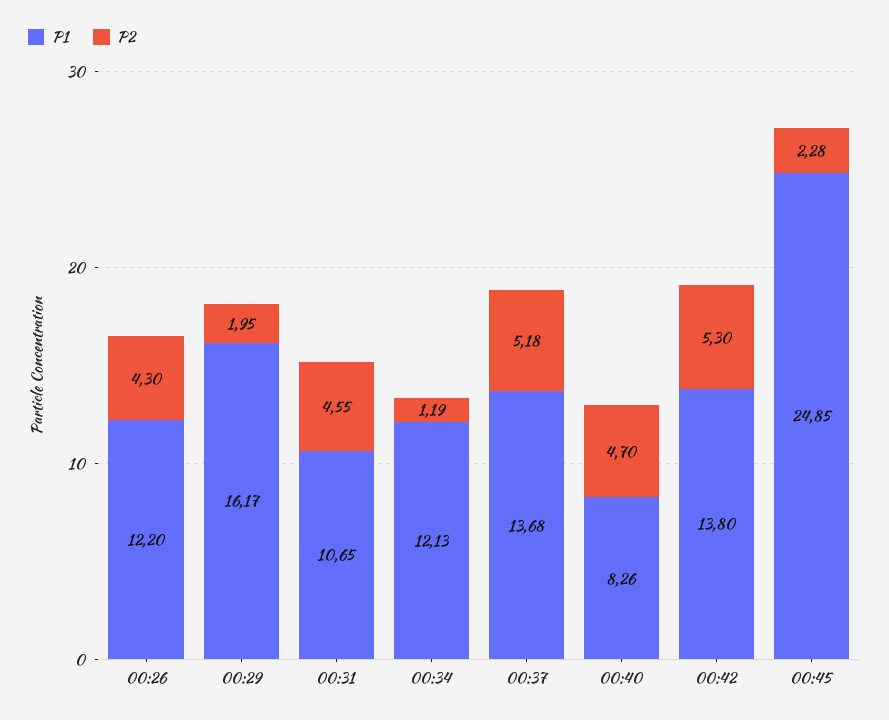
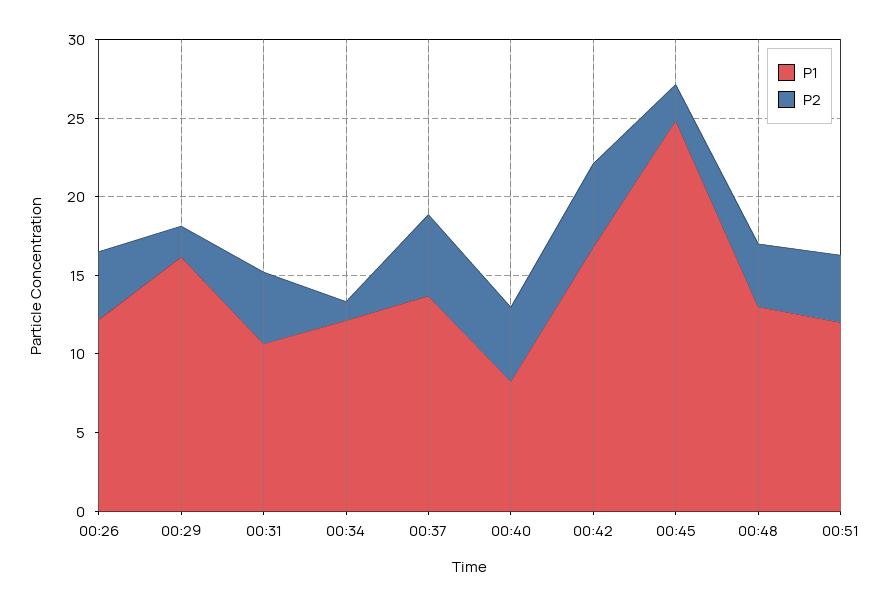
P1, 00:42: 13.8 -> 17
P1, 00:48: none -> 13
P2, 00:48: none -> 4
P1, 00:51: none -> 12
P2, 00:51: none -> 4

